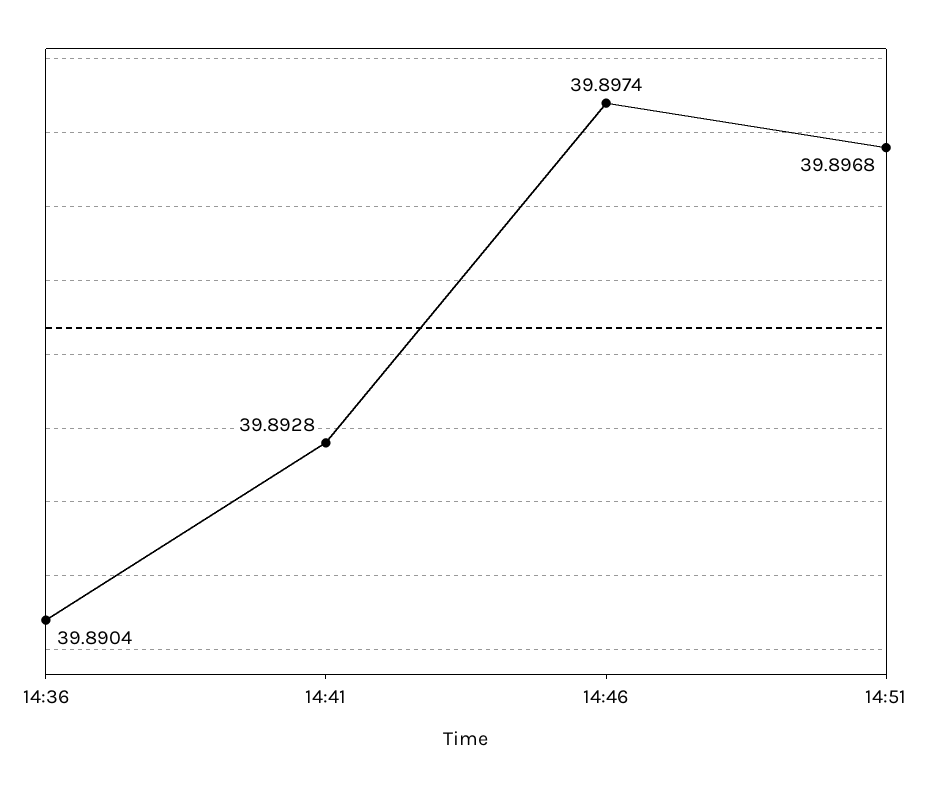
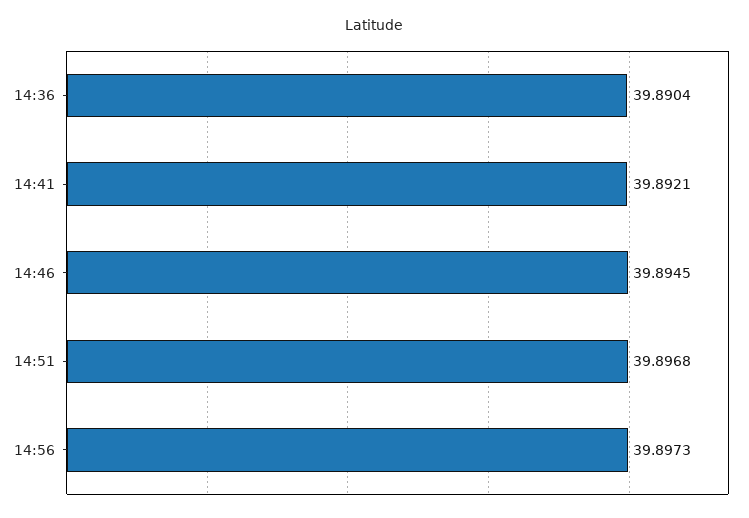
14:41: 39.8928 -> 39.8921
14:46: 39.8974 -> 39.8945
14:56: none -> 39.8973

